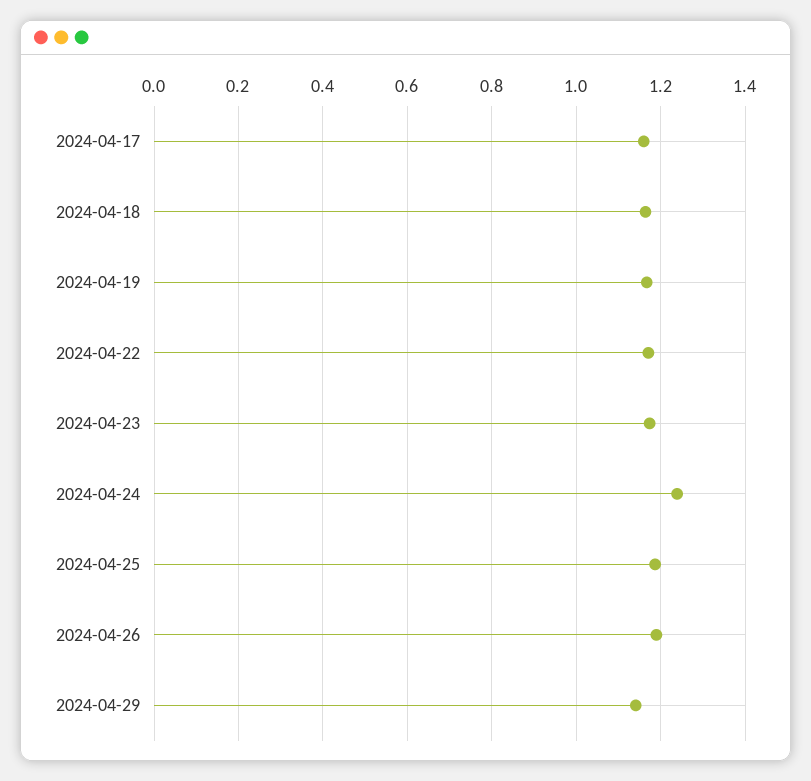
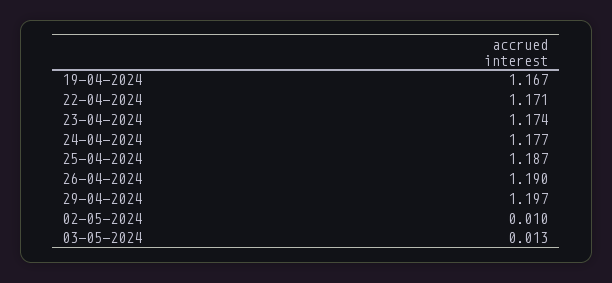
2024-04-17: 1.16 -> none
2024-04-18: 1.16 -> none
2024-04-24: 1.24 -> 1.177
2024-04-29: 1.14 -> 1.197
02-05-2024: none -> 0.01
03-05-2024: none -> 0.013

